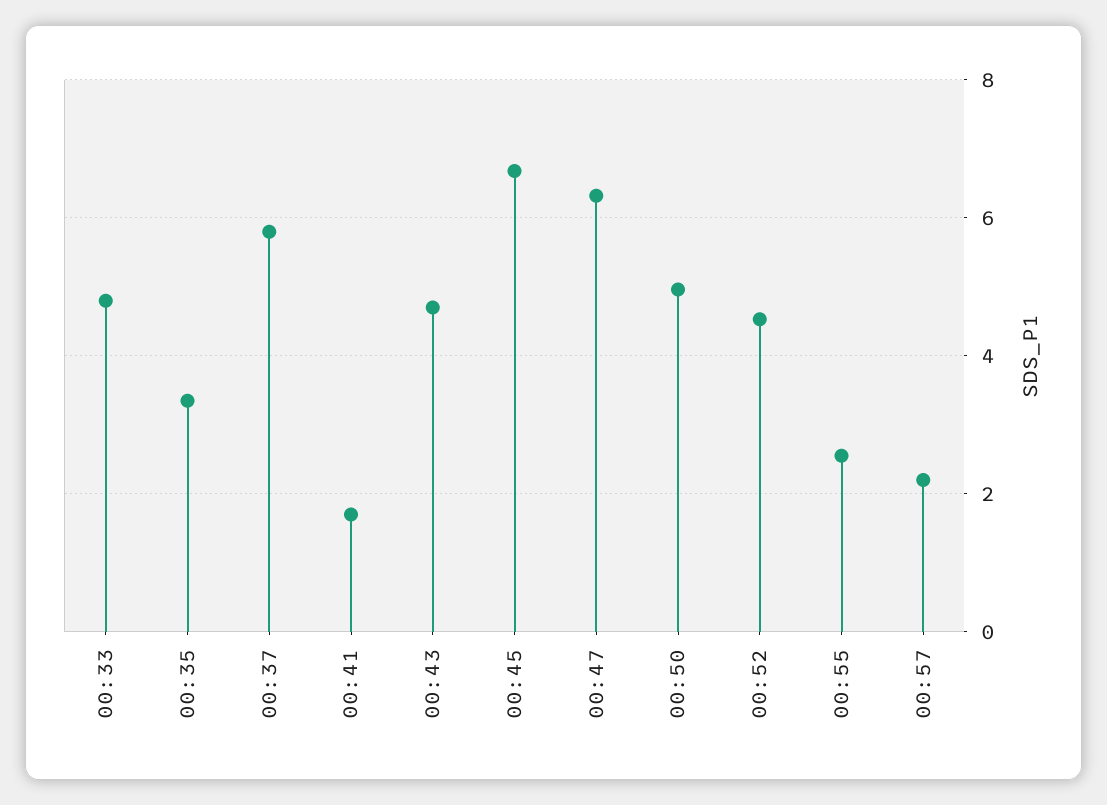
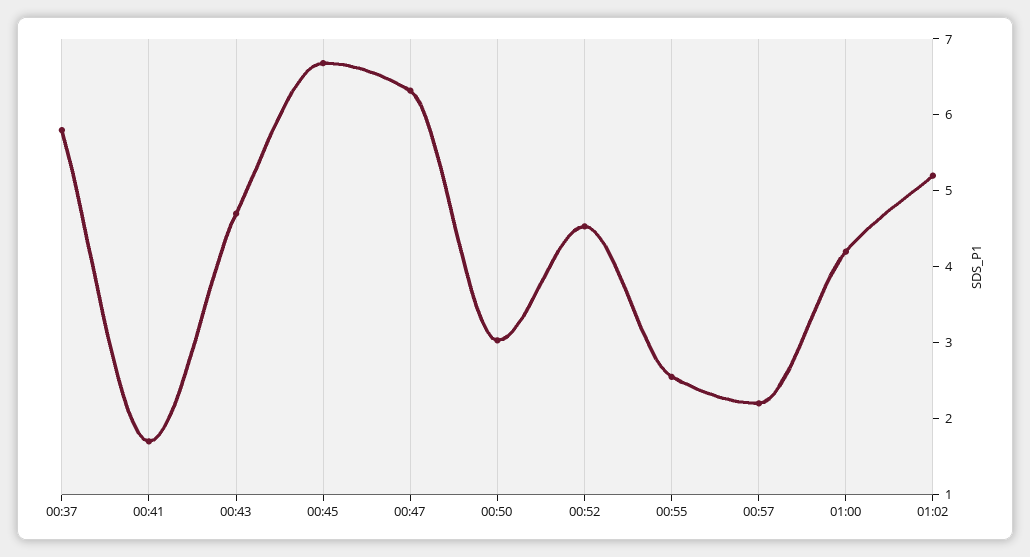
00:33: 4.8 -> none
00:35: 3.4 -> none
00:50: 5 -> 3
01:00: none -> 4.2
01:02: none -> 5.2

